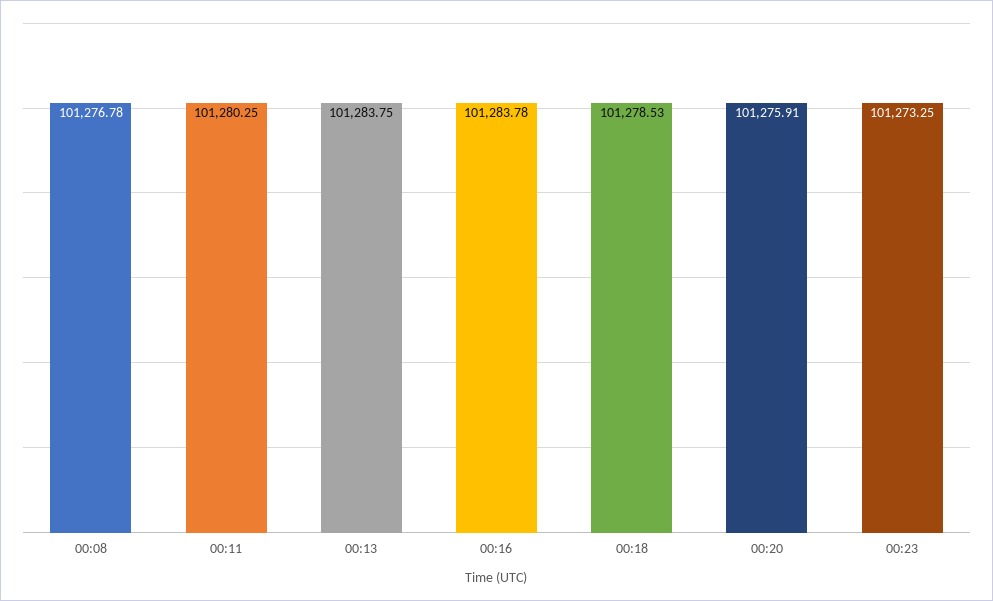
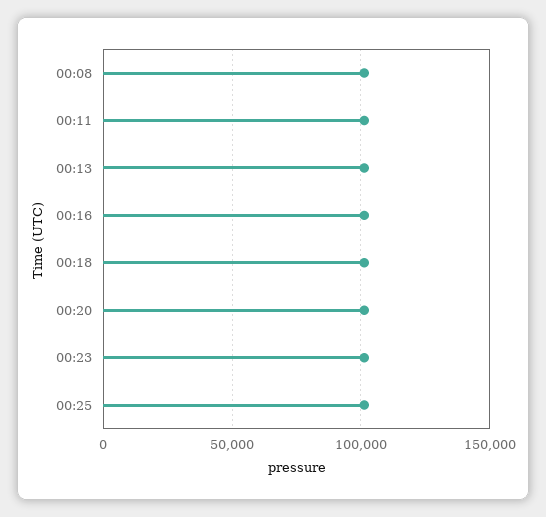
00:25: none -> 100000

